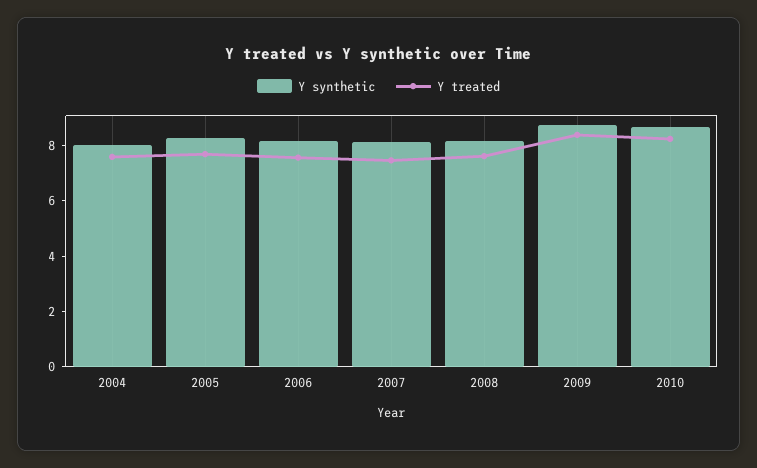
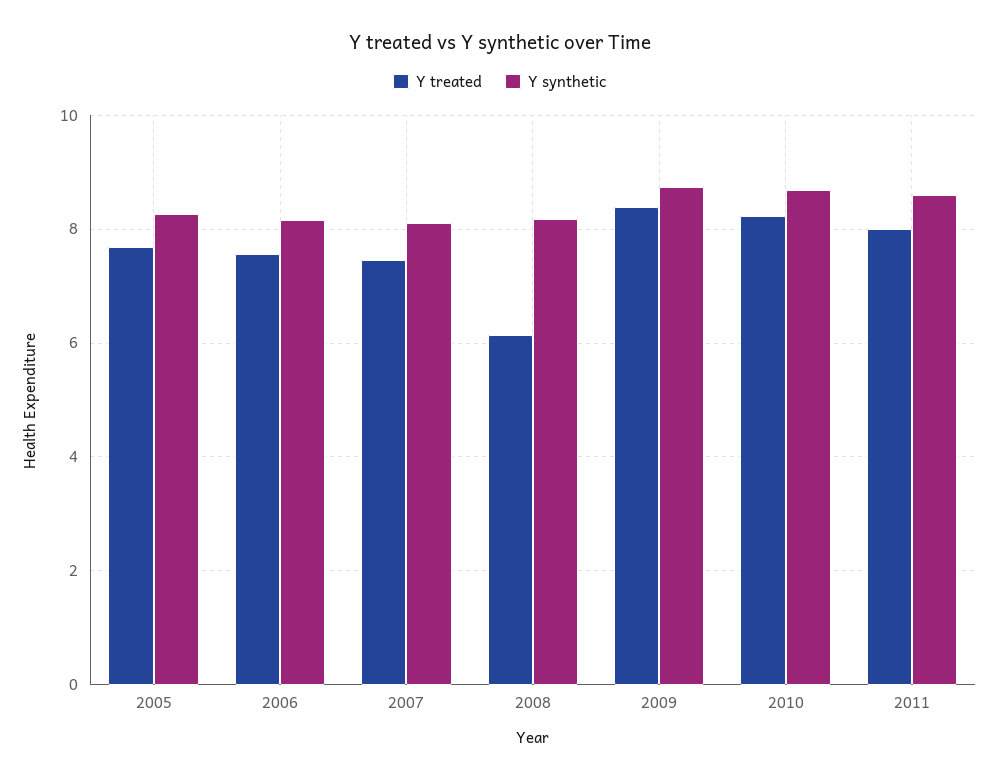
Y synthetic, 2004: 8 -> none
Y treated, 2004: 7.5 -> none
Y treated, 2008: 7.5 -> 6.2
Y treated, 2011: none -> 8
Y synthetic, 2011: none -> 8.6

